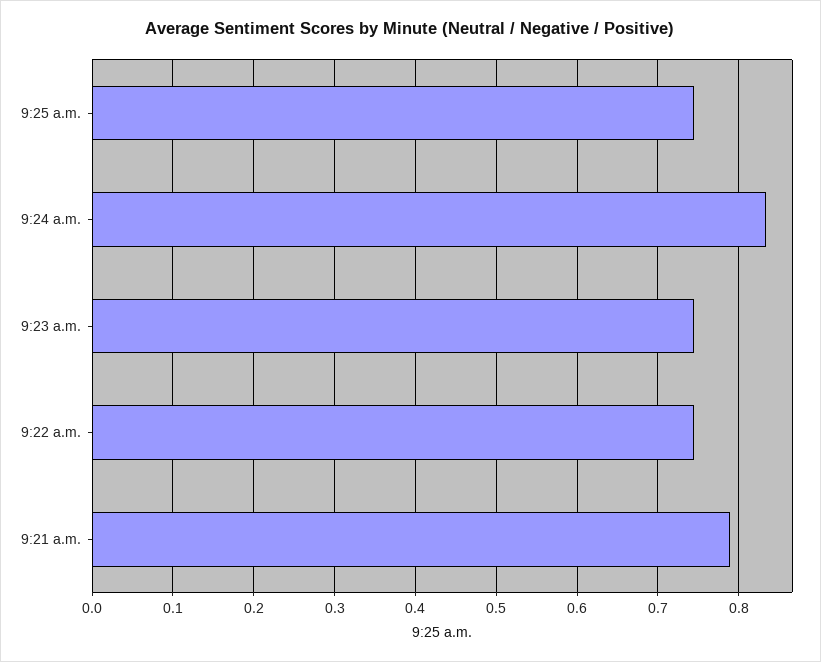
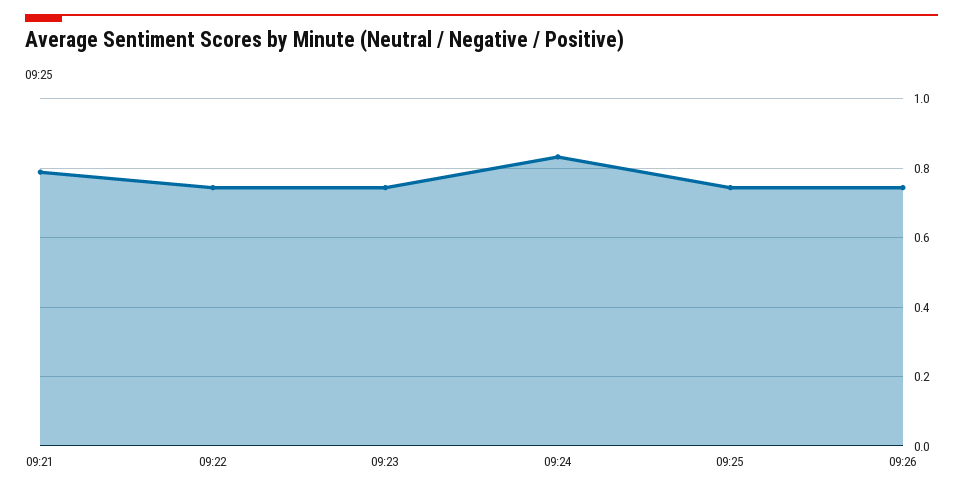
09:26: none -> 0.74

